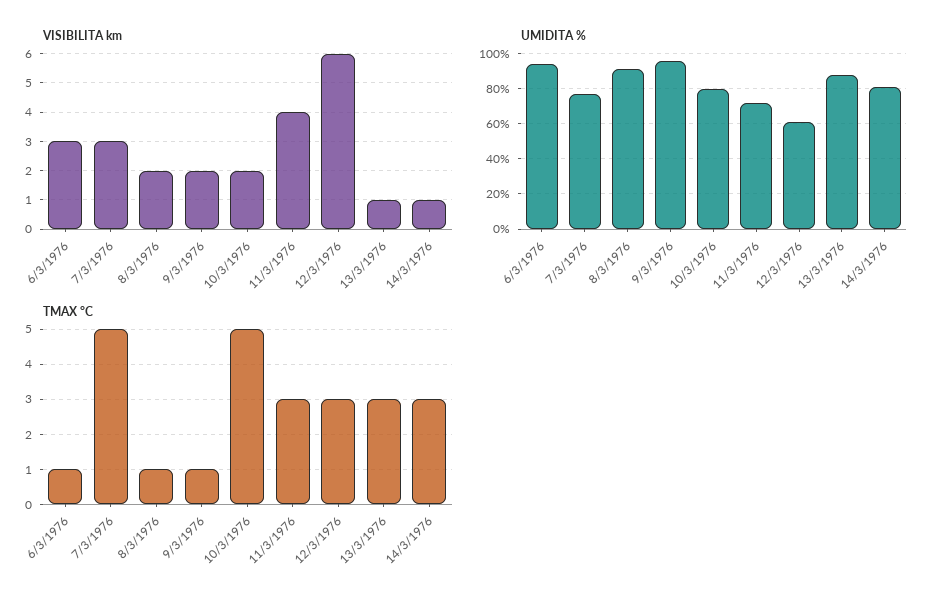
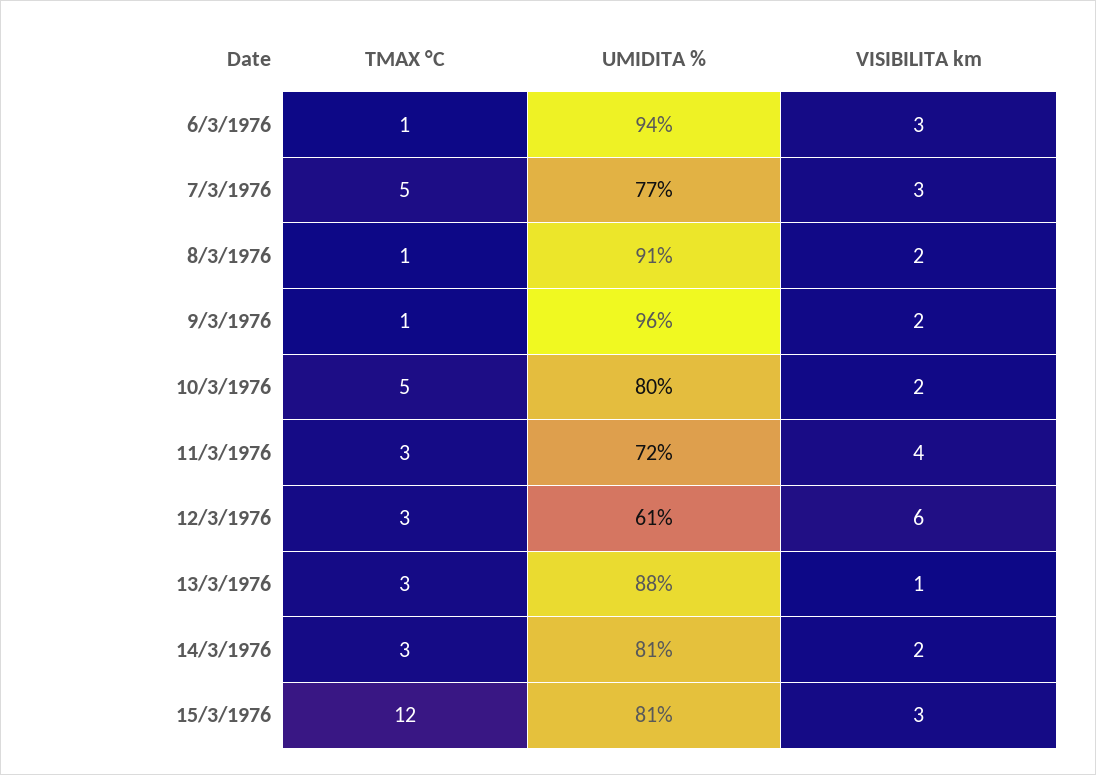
VISIBILITA km, 14/3/1976: 1 -> 2
TMAX °C, 15/3/1976: none -> 12
UMIDITA %, 15/3/1976: none -> 81
VISIBILITA km, 15/3/1976: none -> 3

